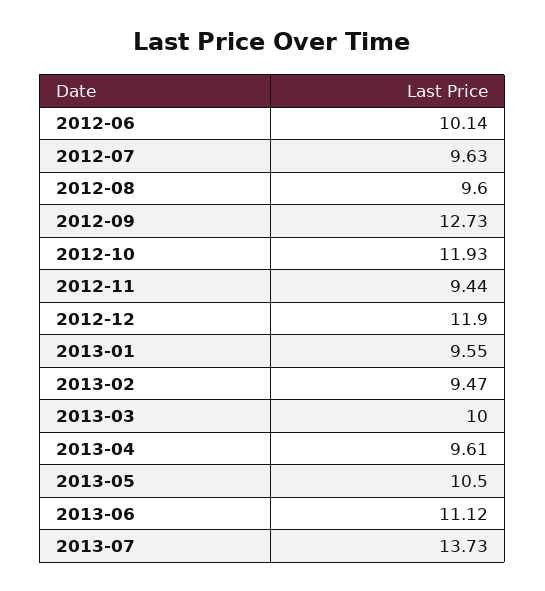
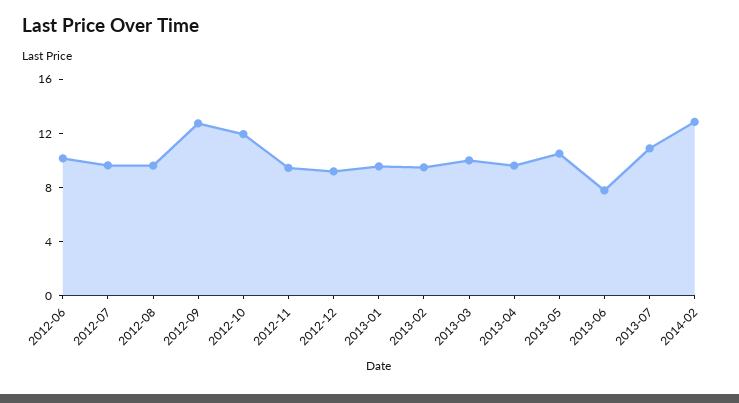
2012-12: 11.9 -> 9
2013-06: 11.12 -> 8
2013-07: 13.73 -> 11
2014-02: none -> 13

